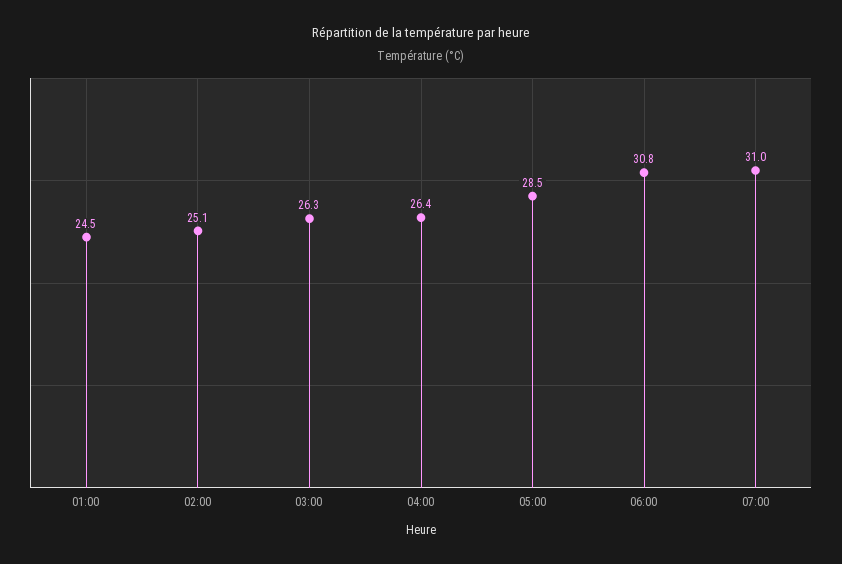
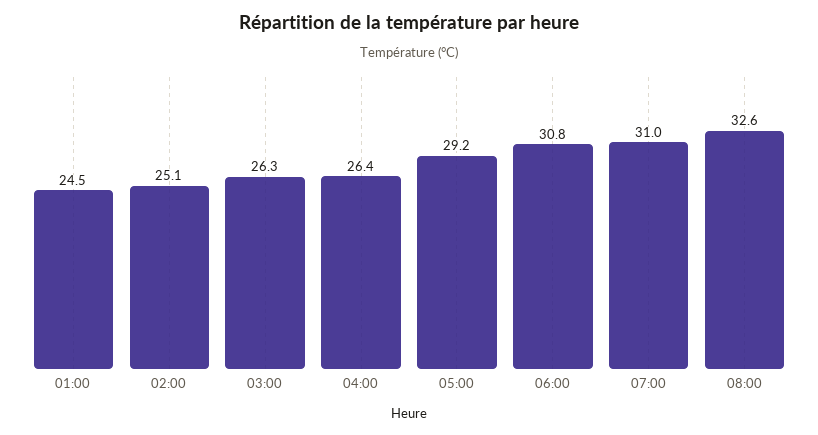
05:00: 28.5 -> 29.2
08:00: none -> 32.6

